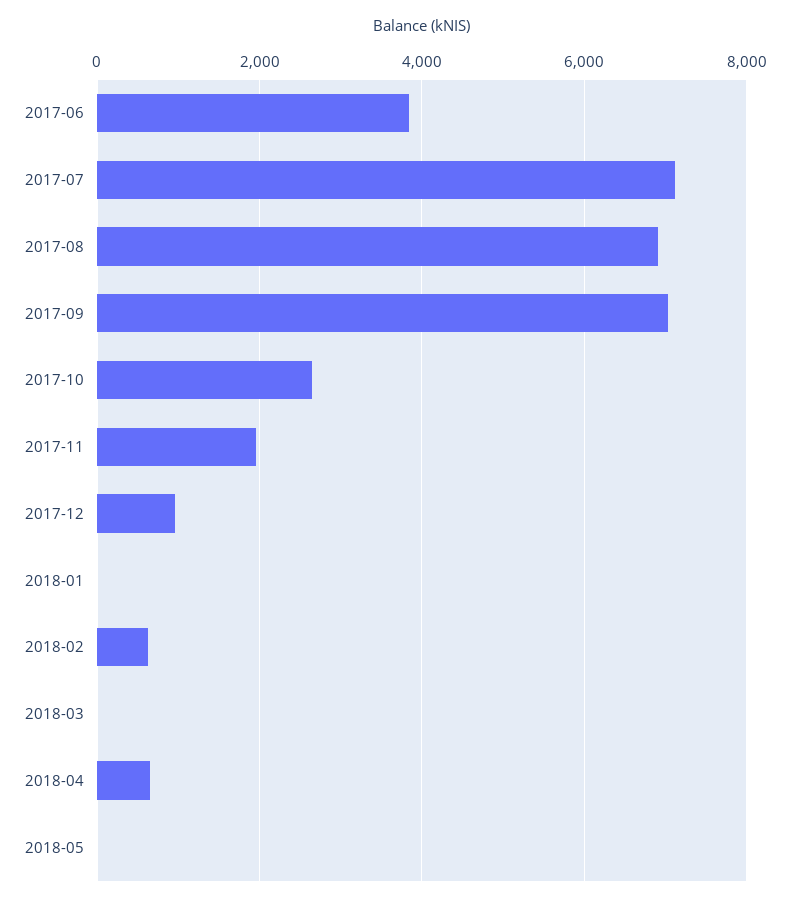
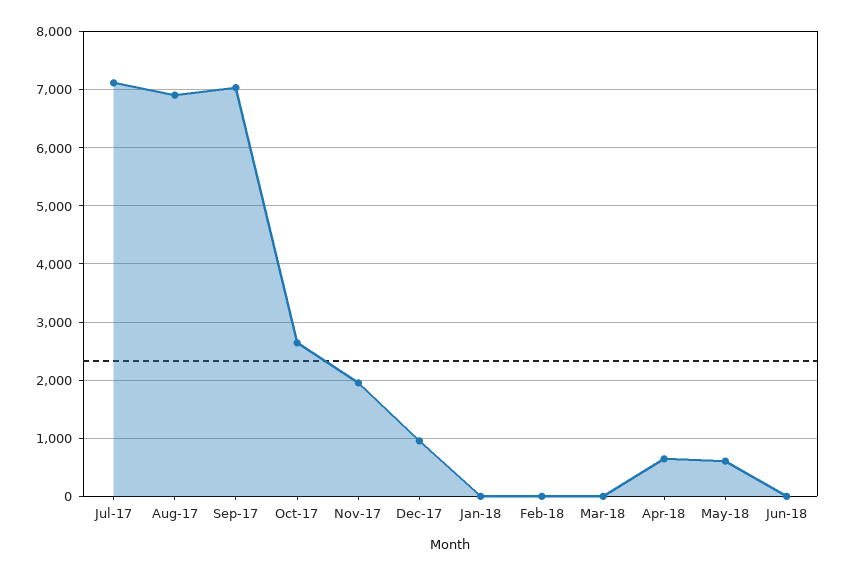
2017-06: 3800 -> none
2018-02: 600 -> 0
2018-05: 0 -> 600
Jun-18: none -> 0

